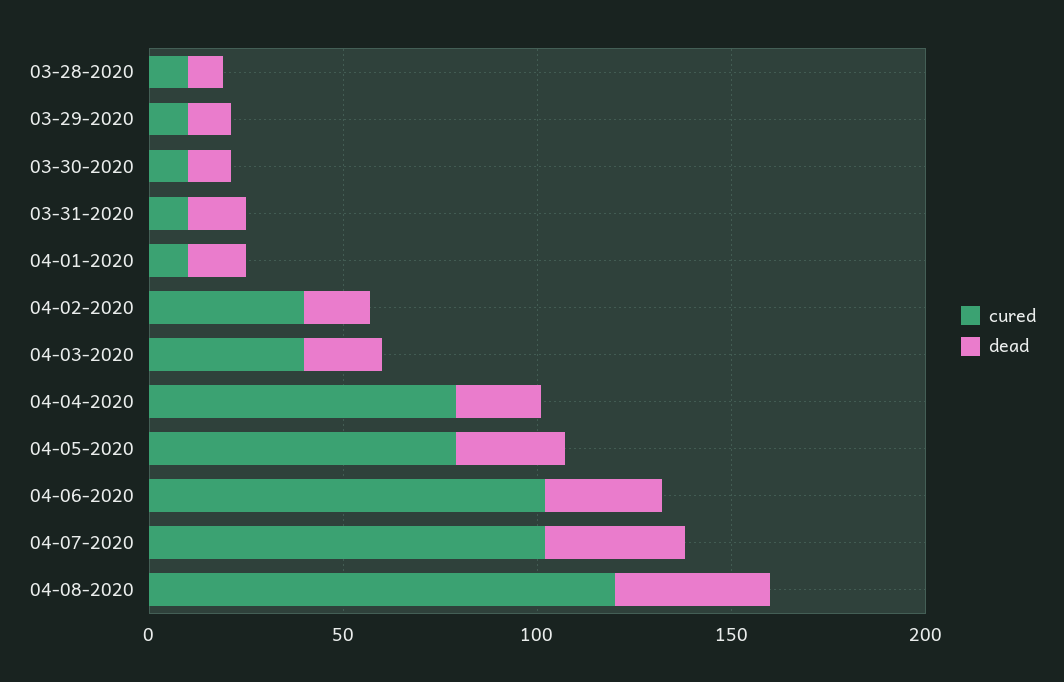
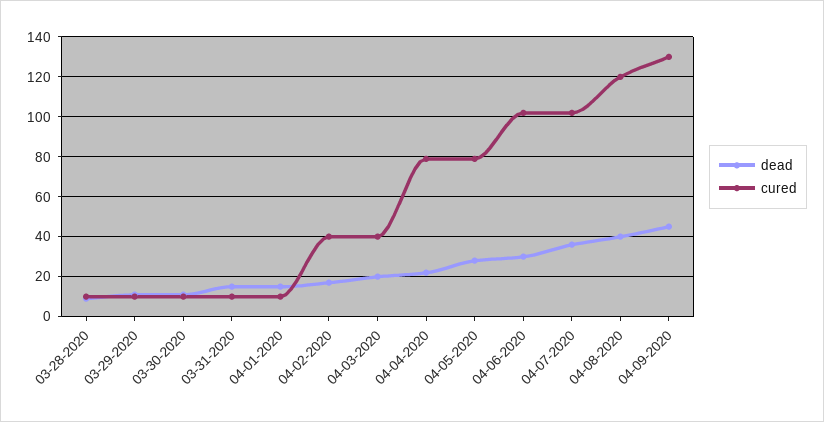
dead, 04-09-2020: none -> 45
cured, 04-09-2020: none -> 130

